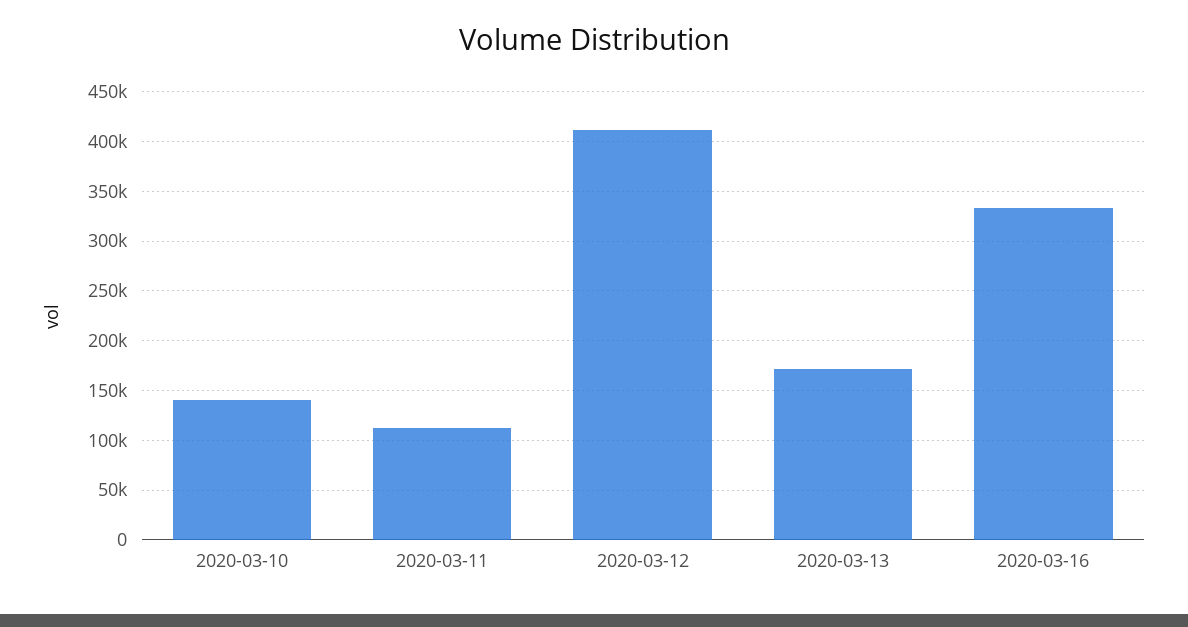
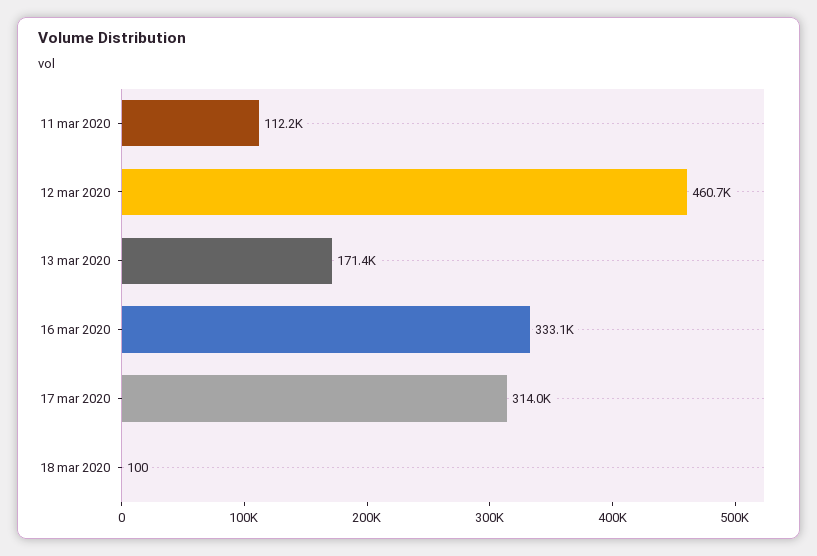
2020-03-10: 140000 -> none
2020-03-12: 410000 -> 460700
17 mar 2020: none -> 314000
18 mar 2020: none -> 100

